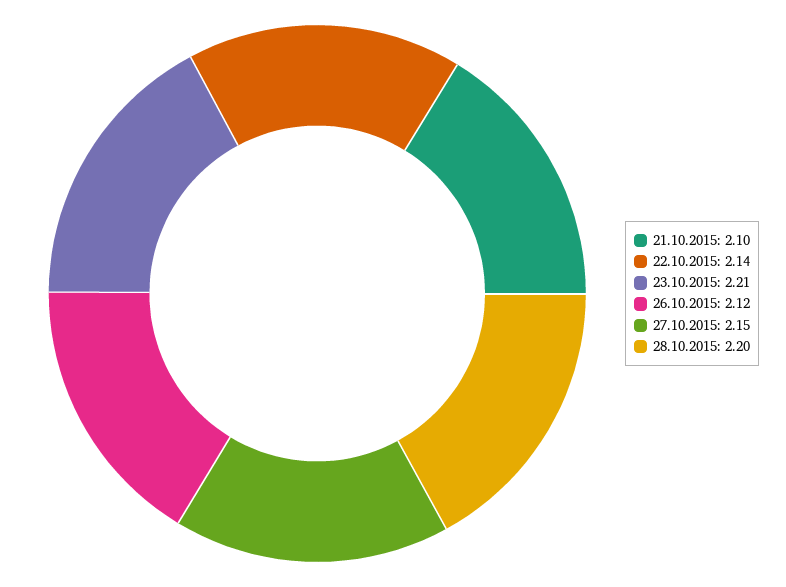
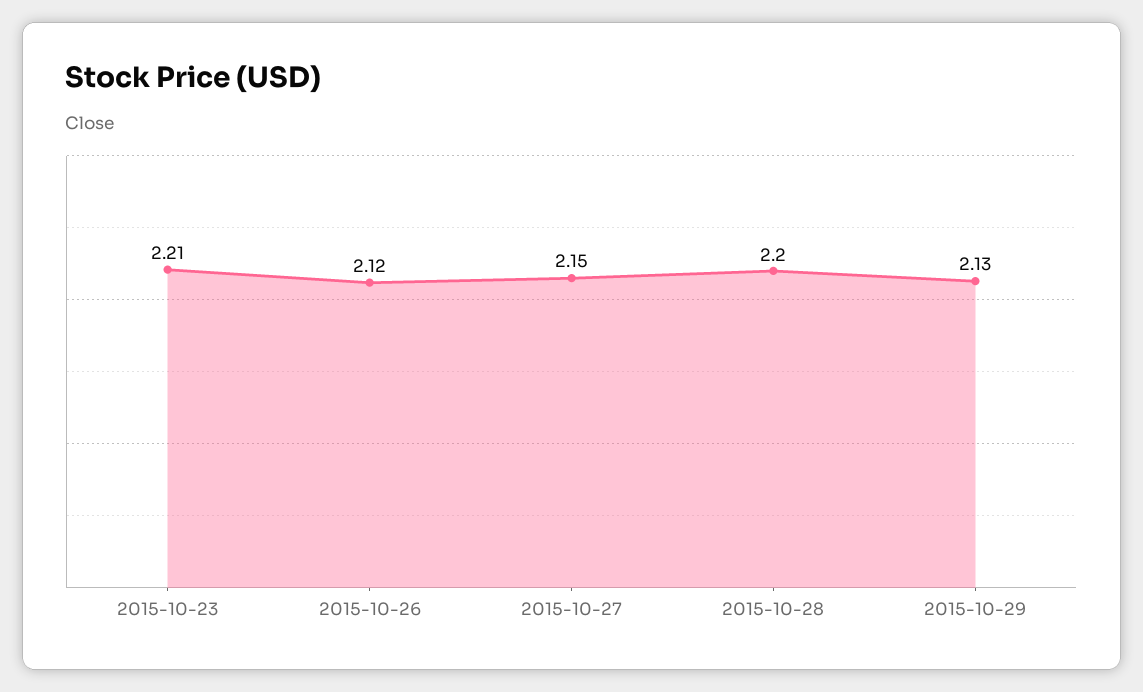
21.10.2015: 2.1 -> none
22.10.2015: 2.14 -> none
2015-10-29: none -> 2.13

